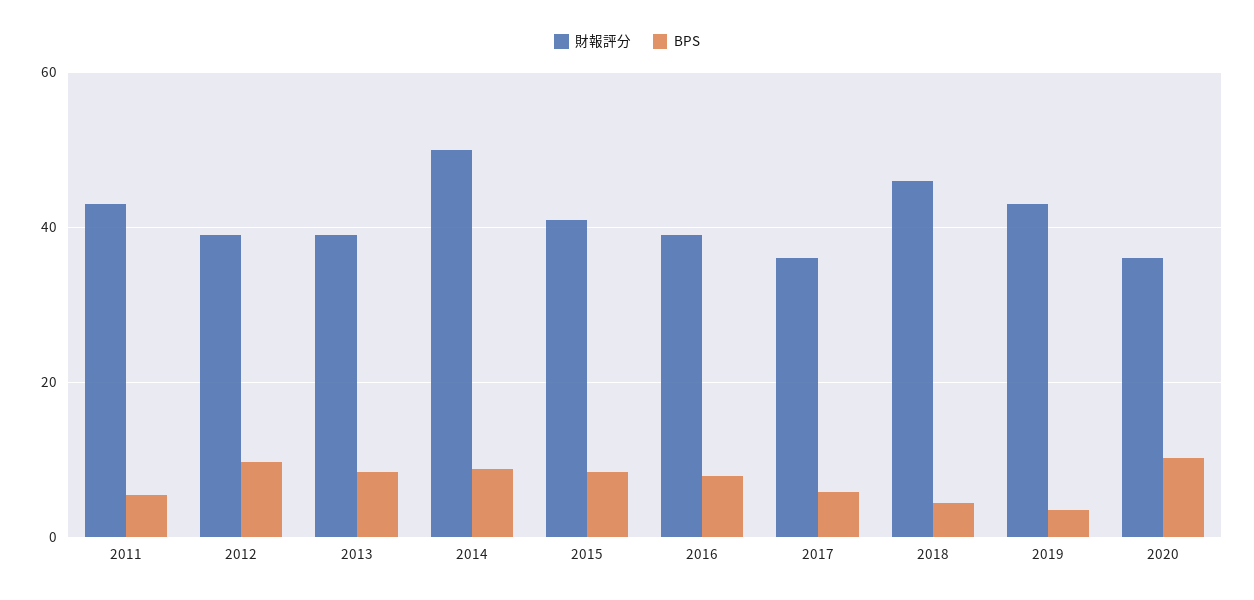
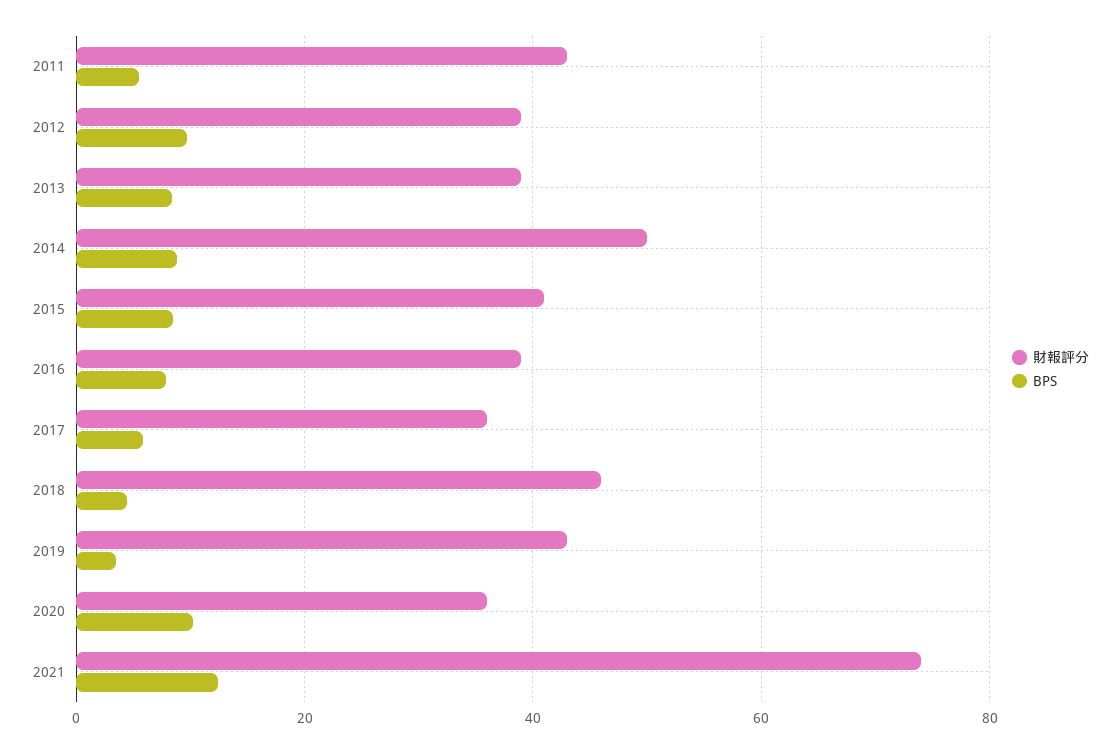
財報評分, 2021: none -> 74
BPS, 2021: none -> 12

